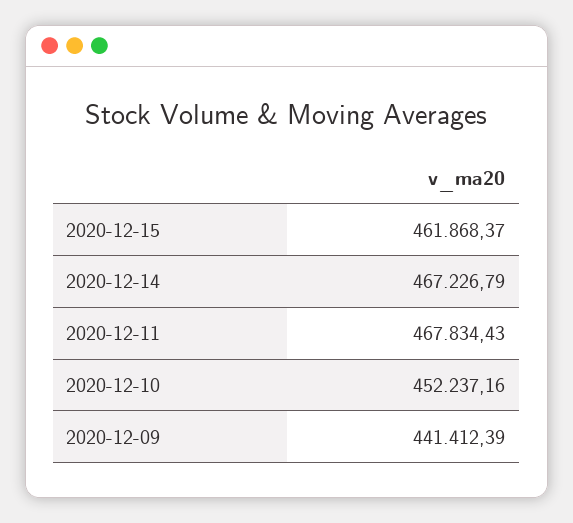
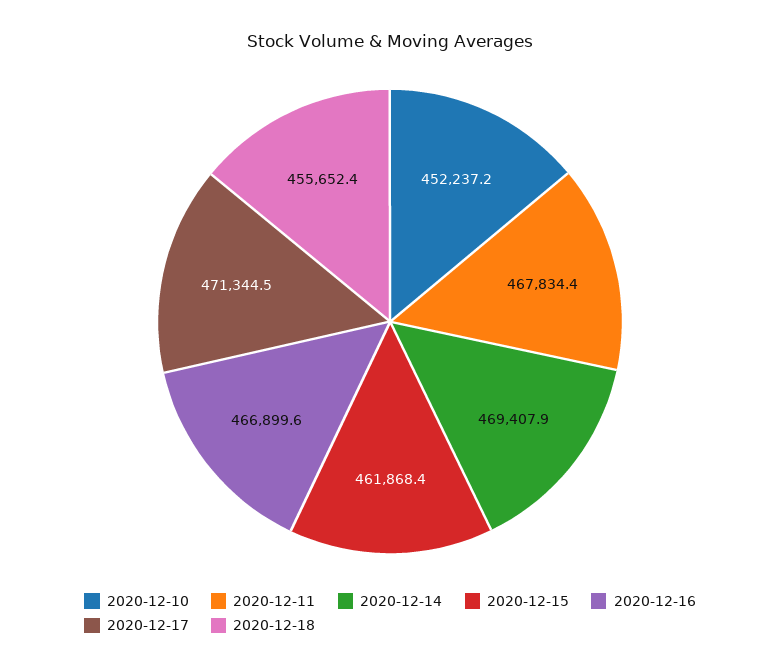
2020-12-14: 467226.79 -> 469407.9
2020-12-09: 441412.39 -> none
2020-12-16: none -> 466899.6
2020-12-17: none -> 471344.5
2020-12-18: none -> 455652.4

